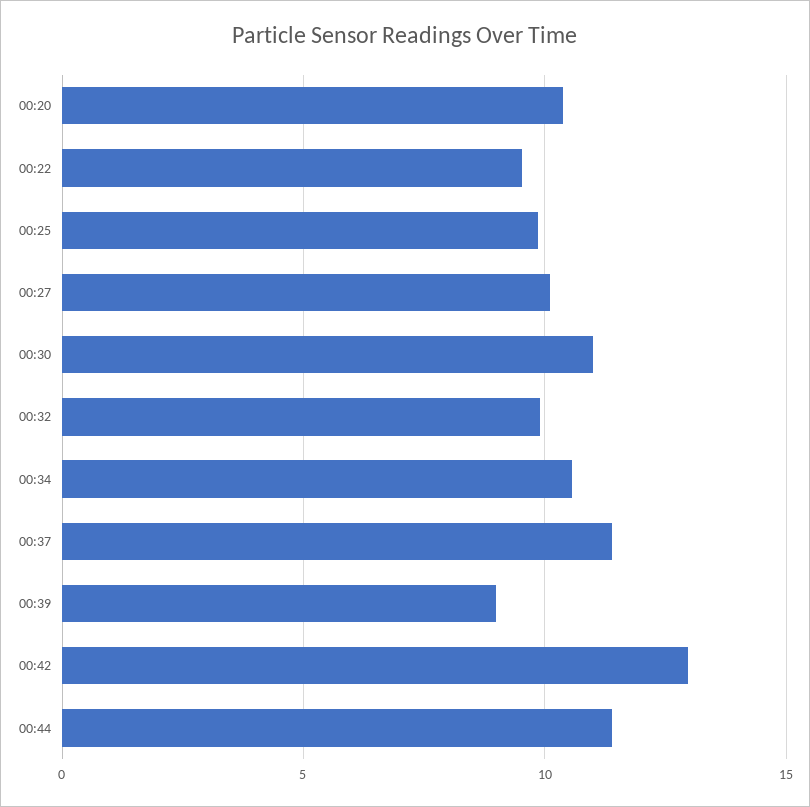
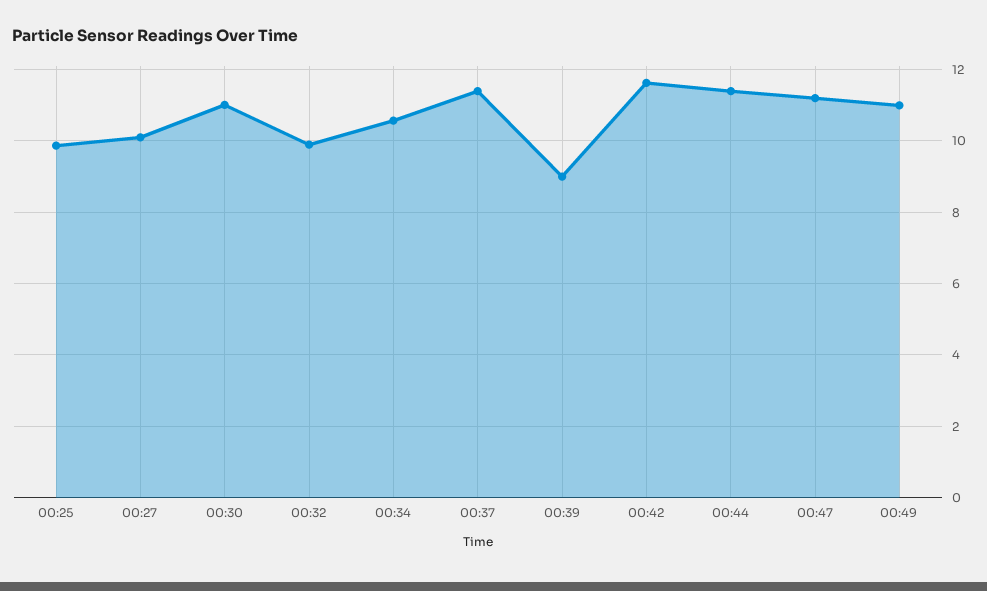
00:20: 10.5 -> none
00:22: 9.5 -> none
00:42: 13 -> 11.6
00:47: none -> 11.2
00:49: none -> 11

